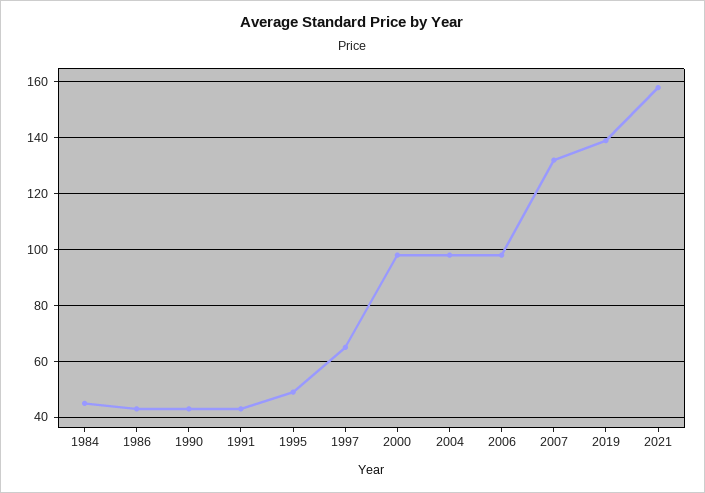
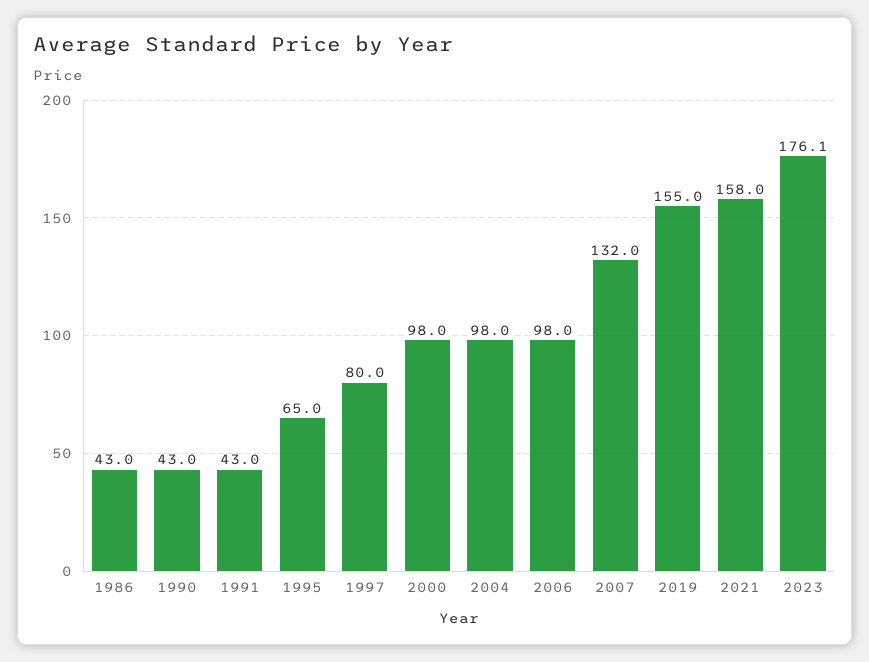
1984: 45 -> none
1995: 50 -> 65
1997: 65 -> 80
2019: 140 -> 155
2023: none -> 176.1

